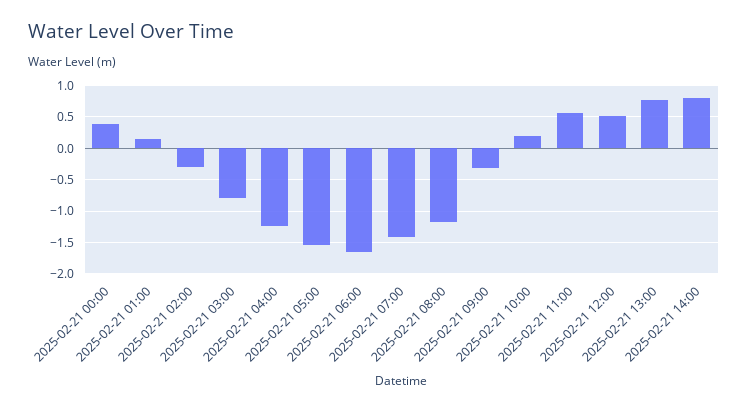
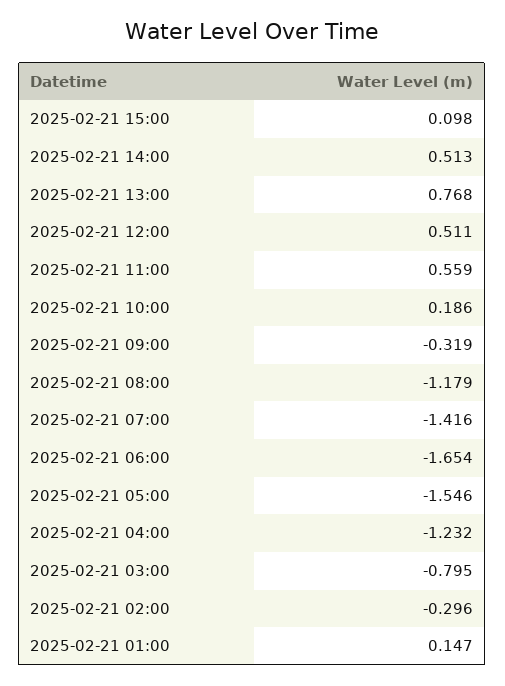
2025-02-21 00:00: 0.4 -> none
2025-02-21 14:00: 0.8 -> 0.513
2025-02-21 15:00: none -> 0.098

